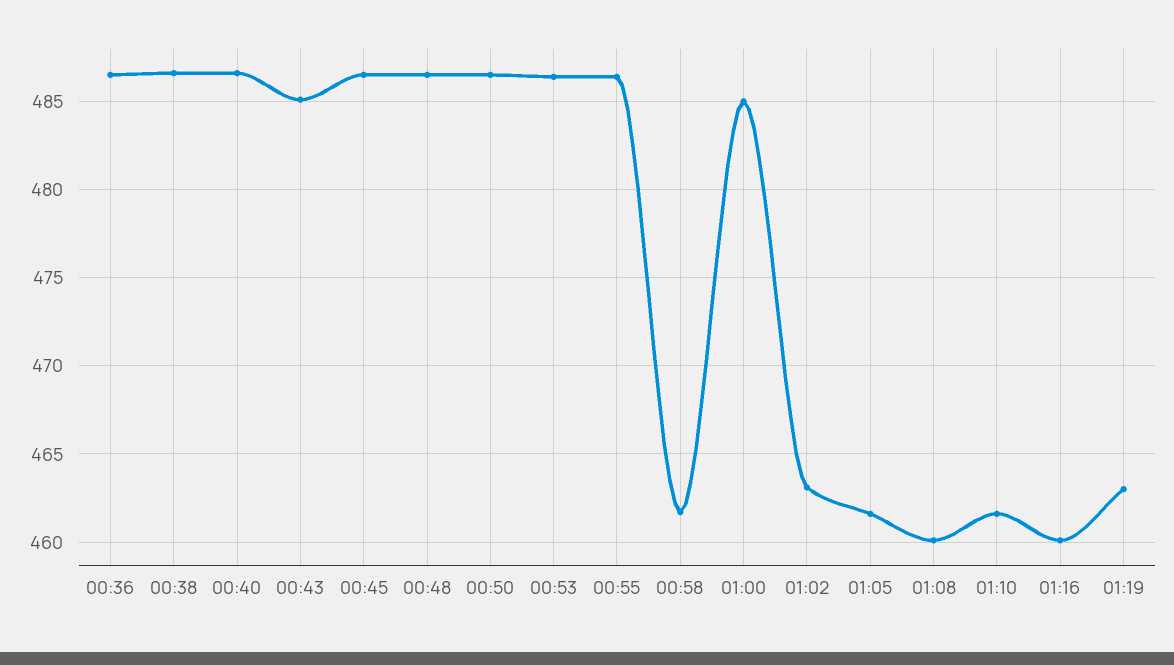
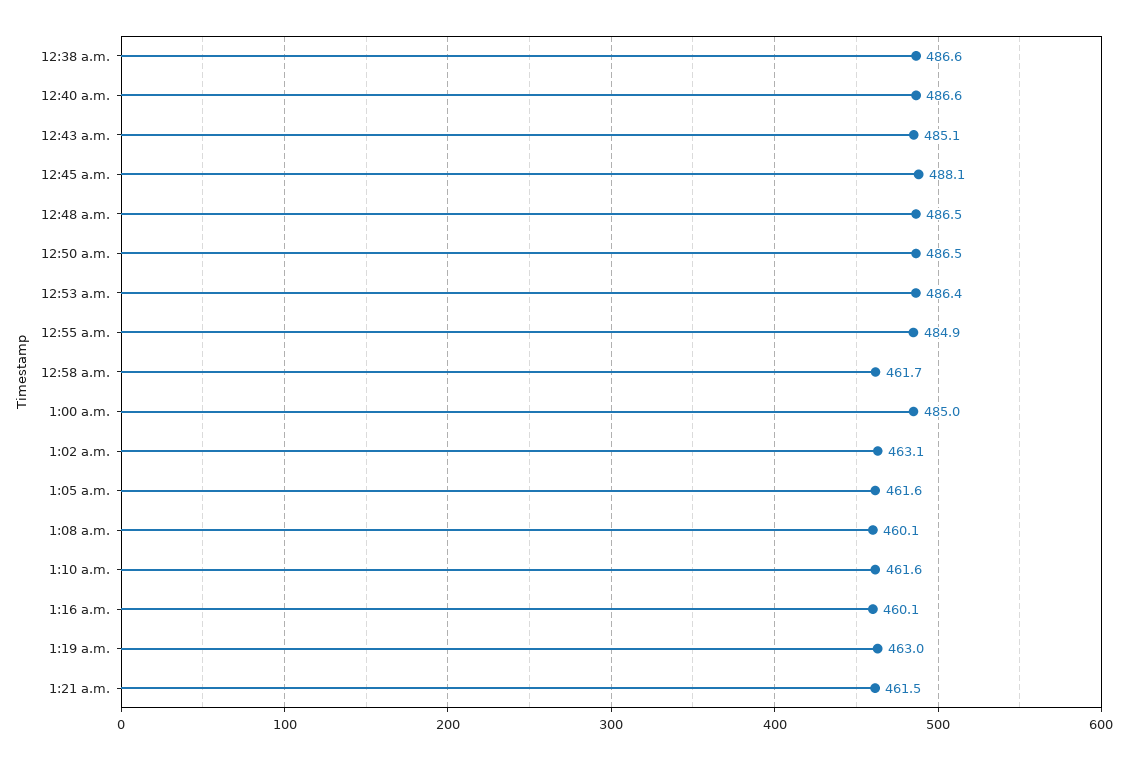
00:36: 486.5 -> none
00:45: 486.5 -> 488.1
00:55: 486.5 -> 484.9
1:21 a.m.: none -> 461.5

